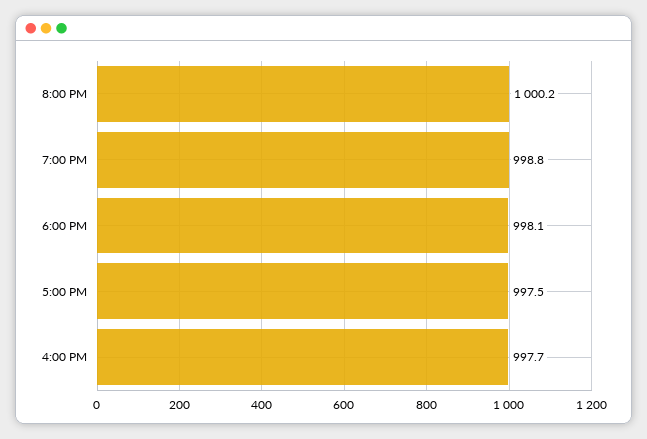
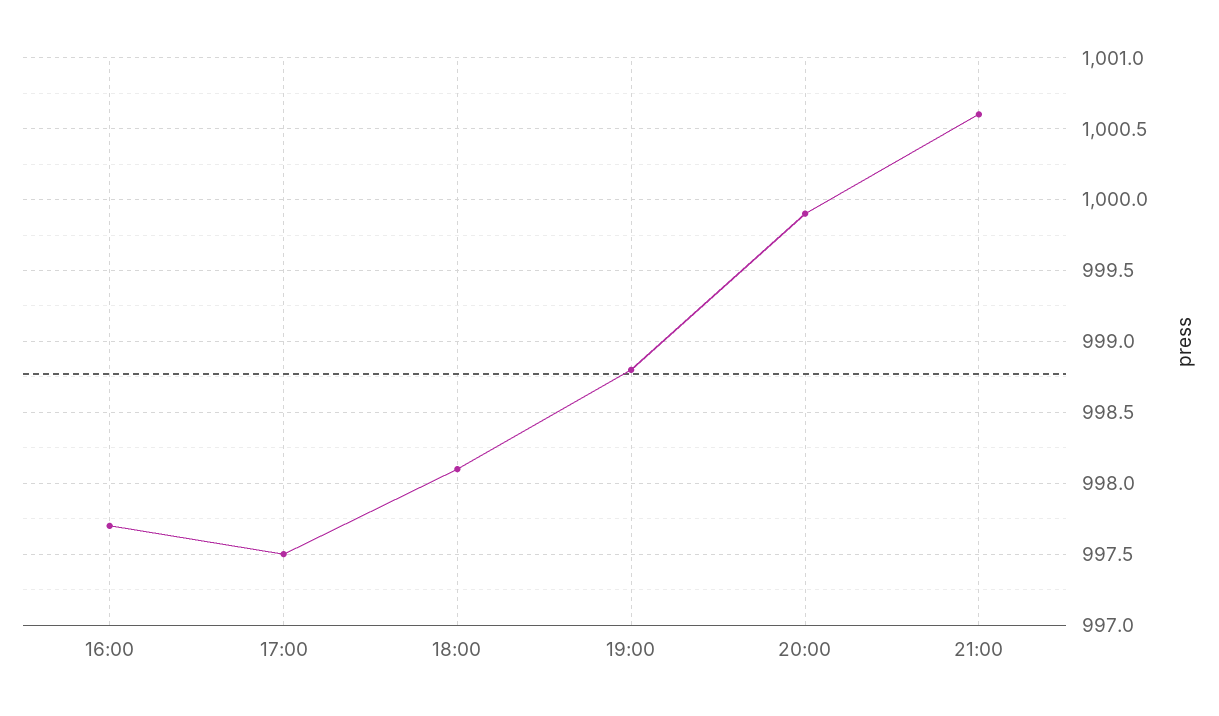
8:00 PM: 1000.2 -> 999.9
21:00: none -> 1000.6

